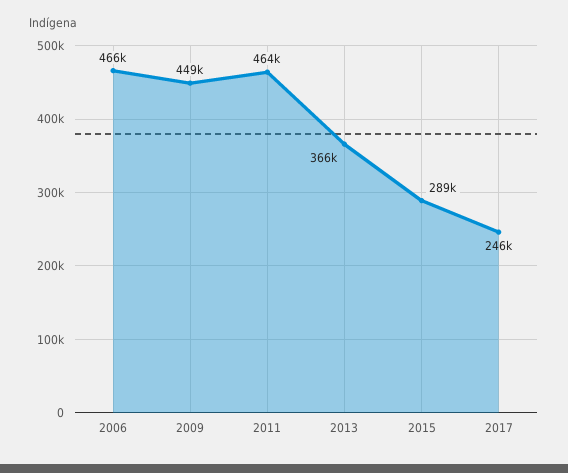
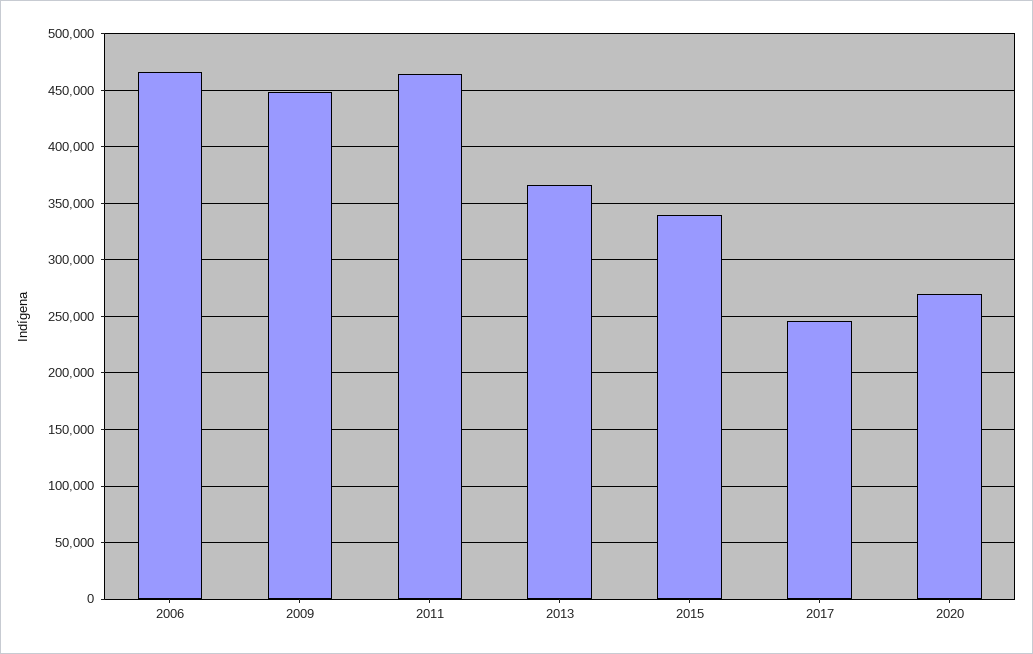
2015: 289000 -> 340000
2020: none -> 270000

